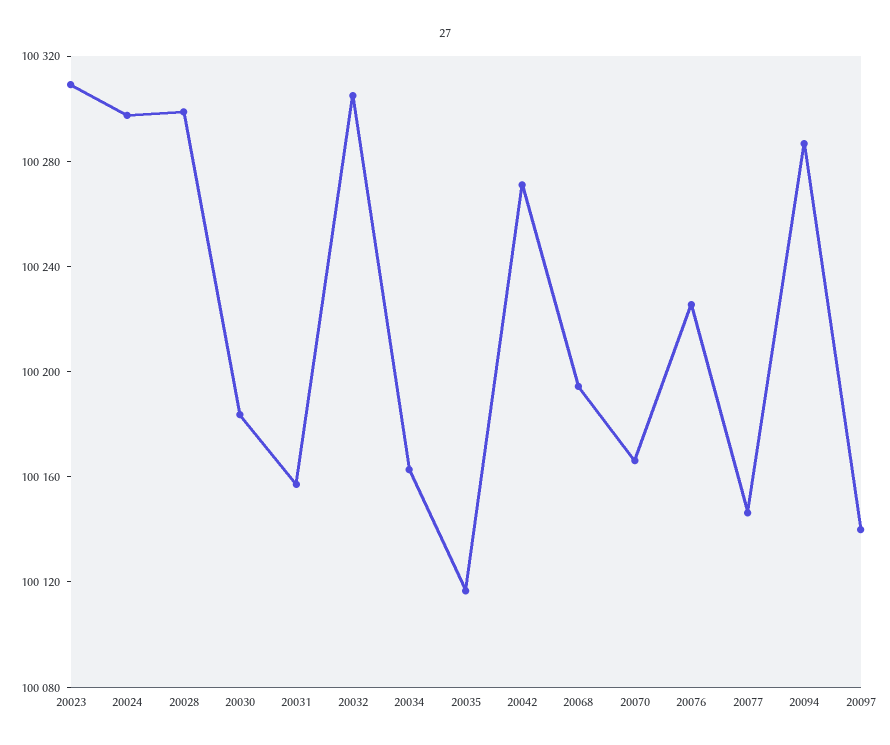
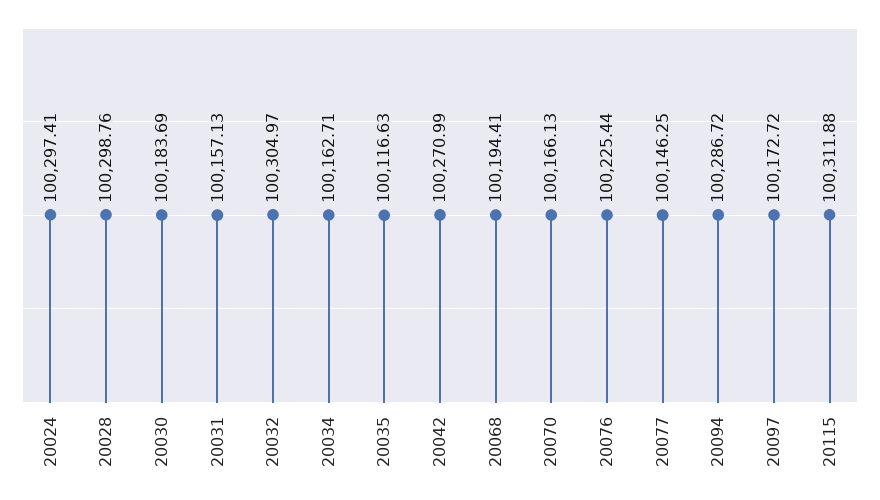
20023: 100310 -> none
20097: 100140 -> 100172.72
20115: none -> 100311.88

